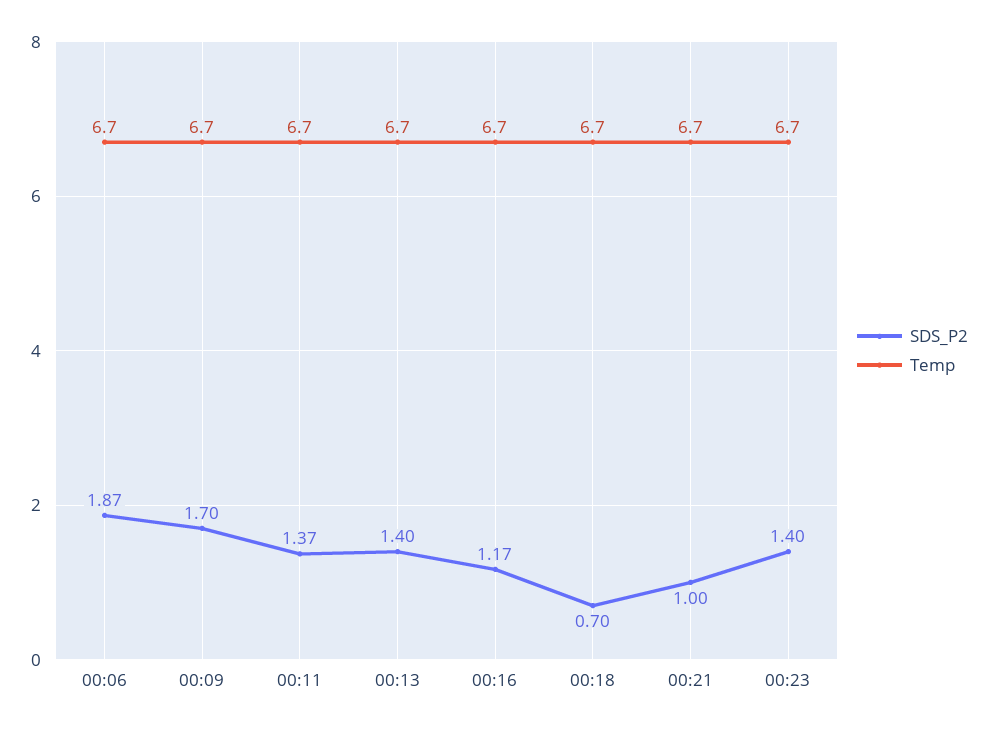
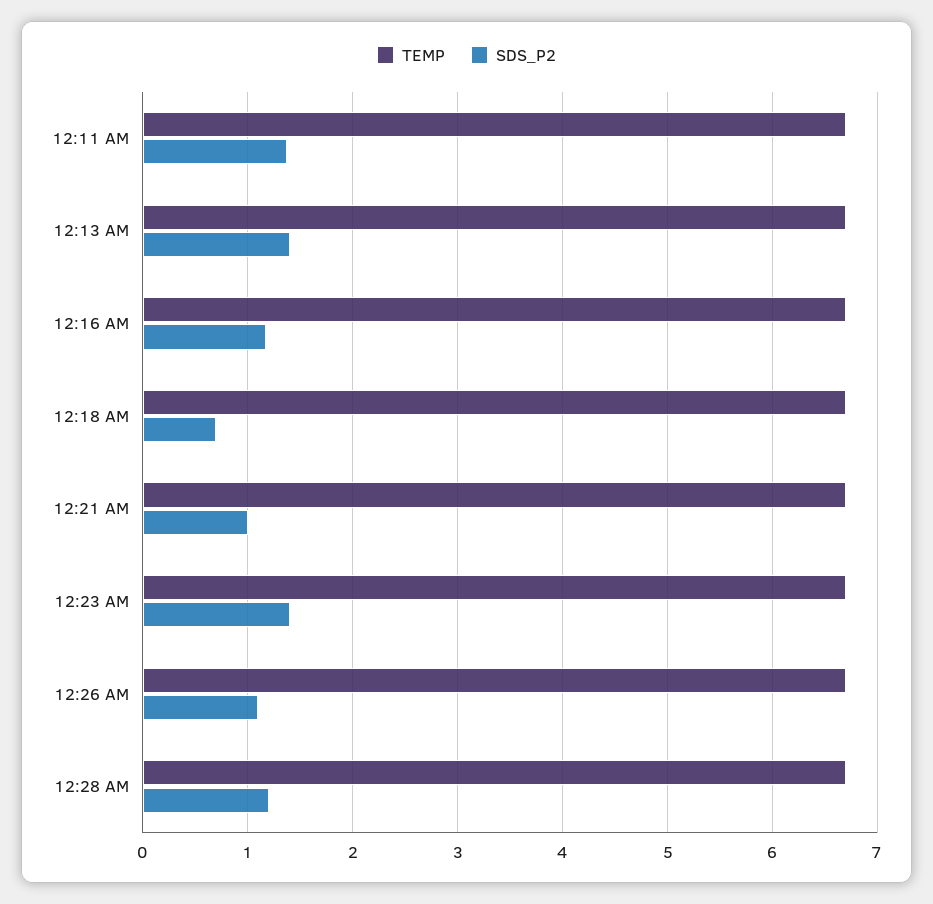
SDS_P2, 00:06: 1.87 -> none
Temp, 00:06: 6.7 -> none
SDS_P2, 00:09: 1.7 -> none
Temp, 00:09: 6.7 -> none
Temp, 12:26 AM: none -> 6.7
SDS_P2, 12:26 AM: none -> 1.1
Temp, 12:28 AM: none -> 6.7
SDS_P2, 12:28 AM: none -> 1.2

